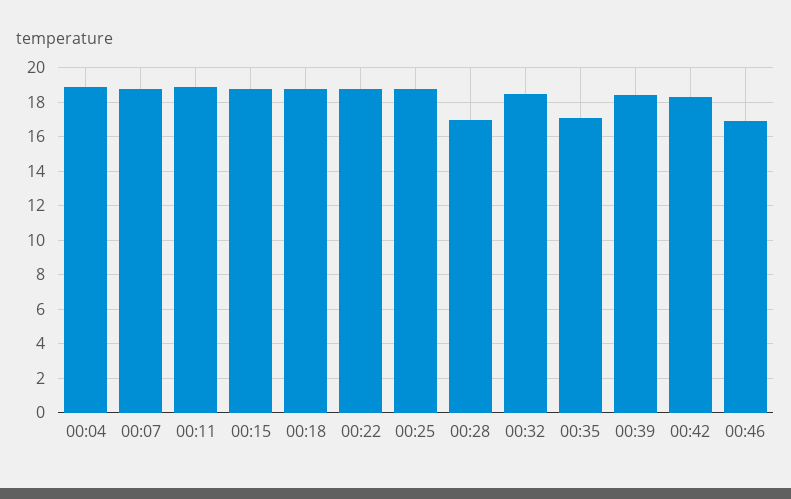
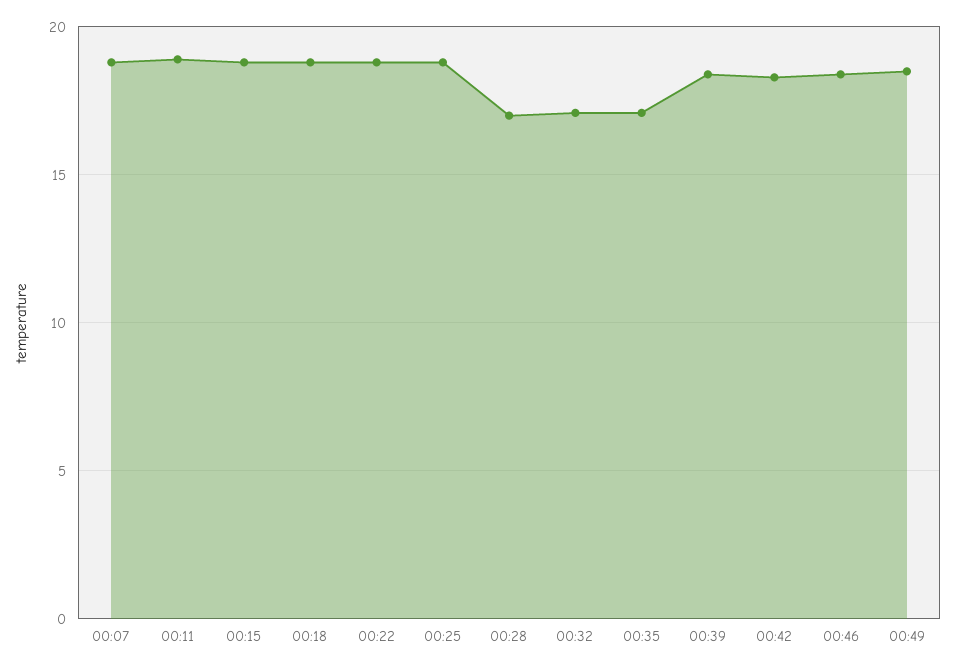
00:04: 19 -> none
00:32: 18.5 -> 17
00:46: 17 -> 18.5
00:49: none -> 18.5

